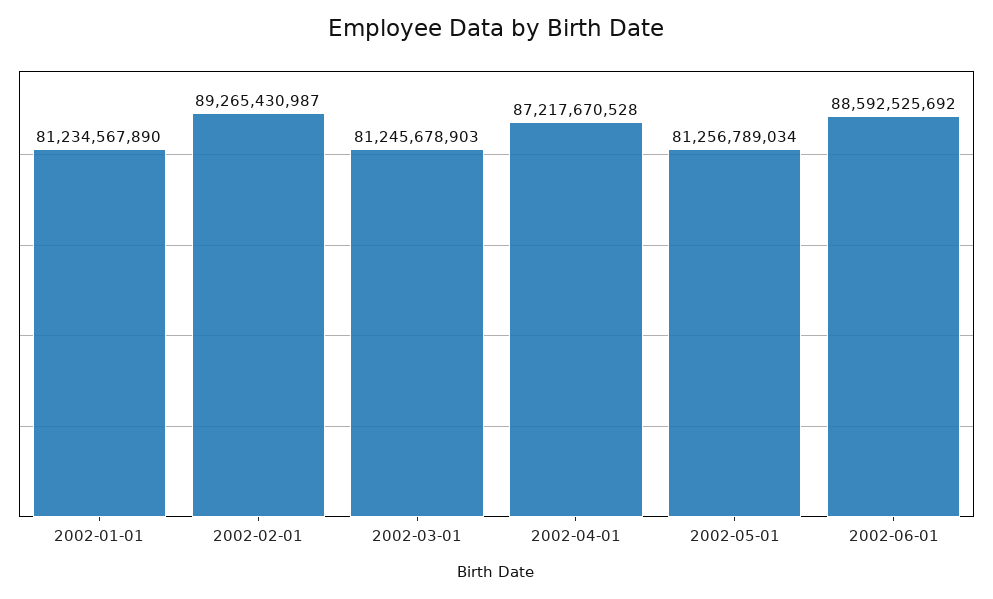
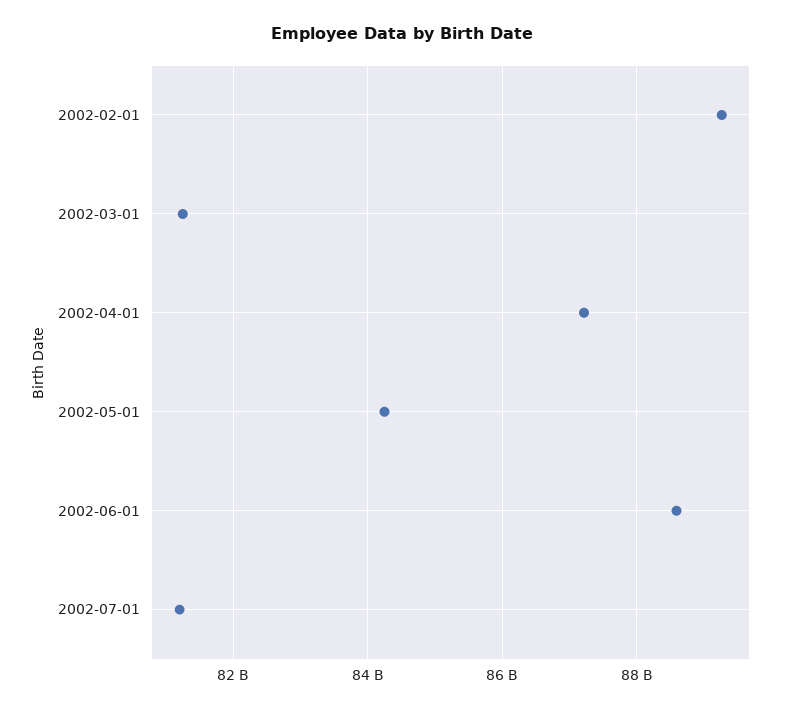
2002-01-01: 81234567890 -> none
2002-05-01: 81256789034 -> 84200000000
2002-07-01: none -> 81200000000

